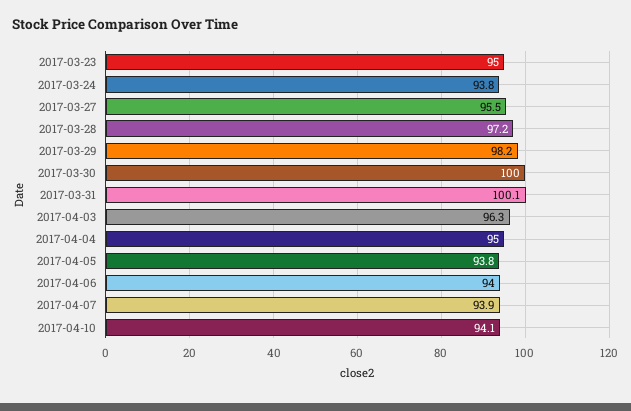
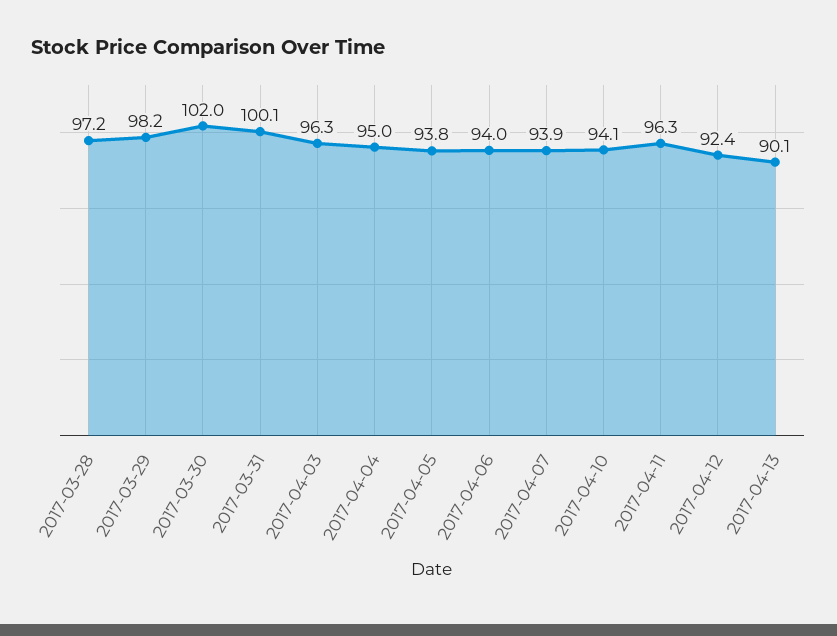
2017-03-23: 95 -> none
2017-03-24: 93.8 -> none
2017-03-27: 95.5 -> none
2017-03-30: 100 -> 102
2017-04-11: none -> 96.3
2017-04-12: none -> 92.4
2017-04-13: none -> 90.1

